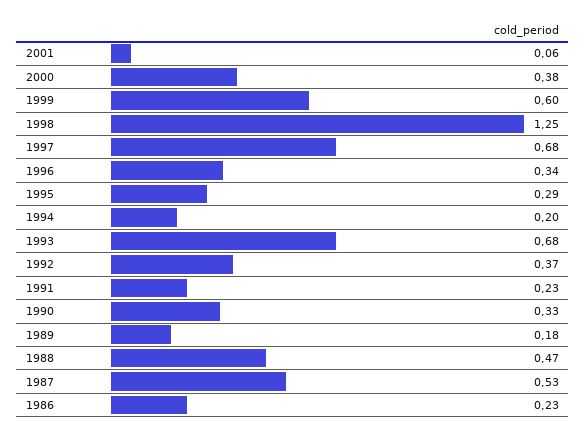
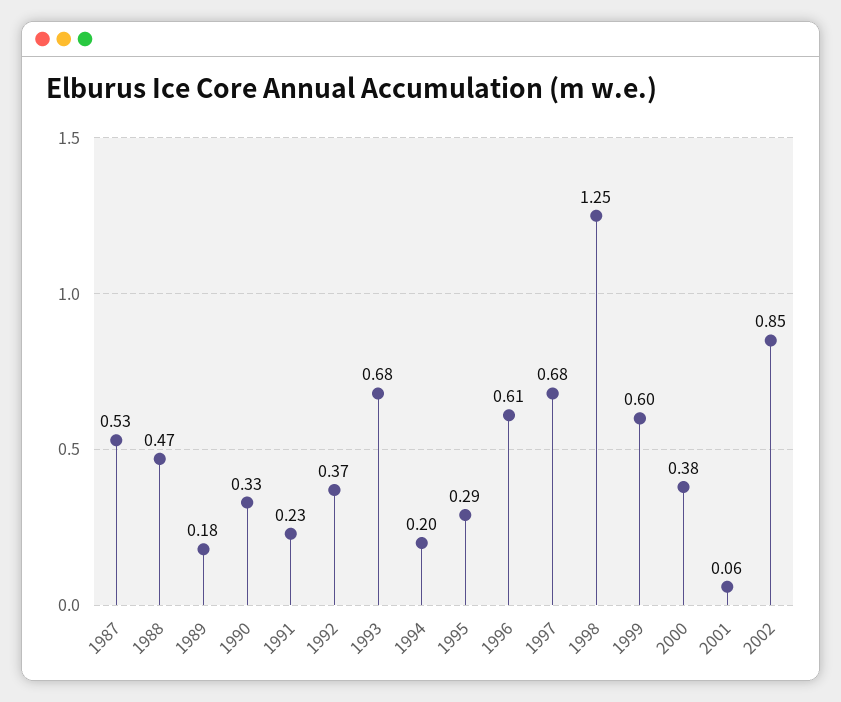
1996: 0.34 -> 0.61
1986: 0.23 -> none
2002: none -> 0.85

